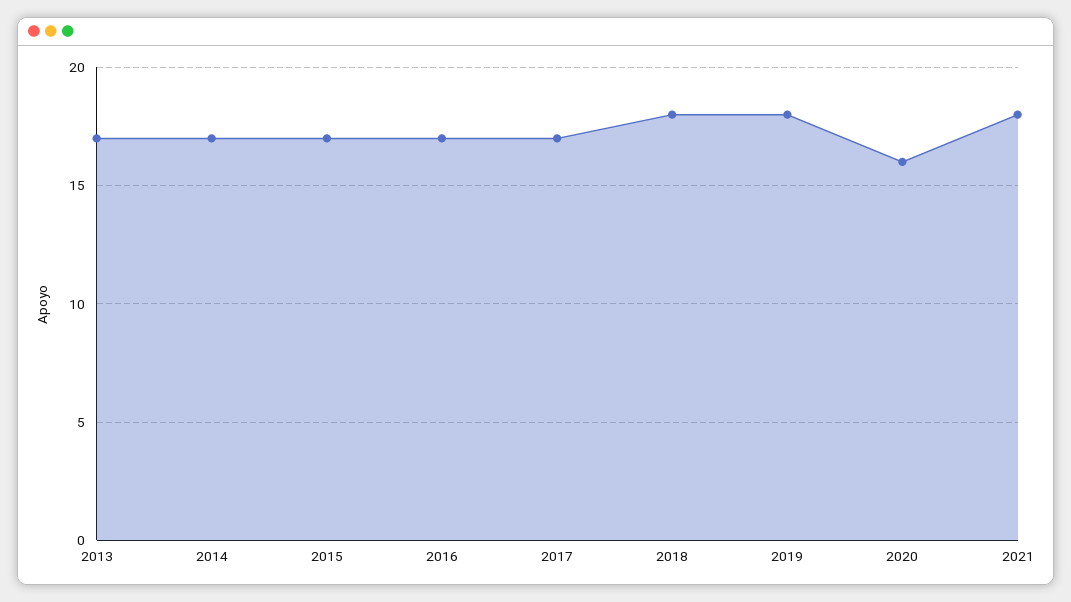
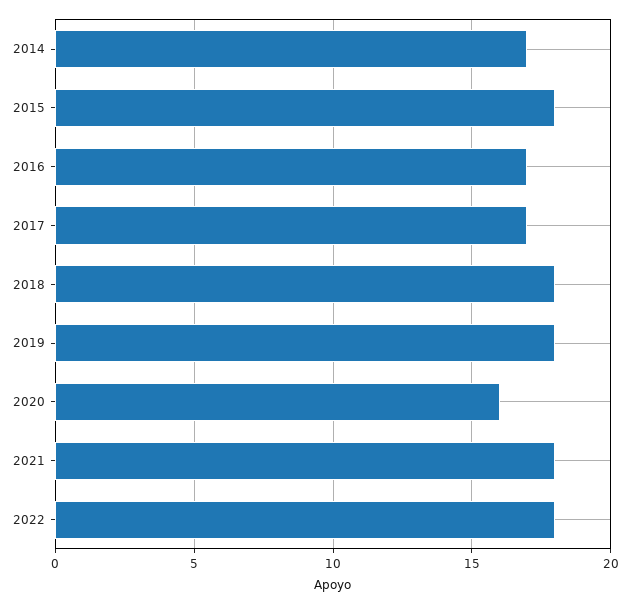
2013: 17 -> none
2015: 17 -> 18
2022: none -> 18

